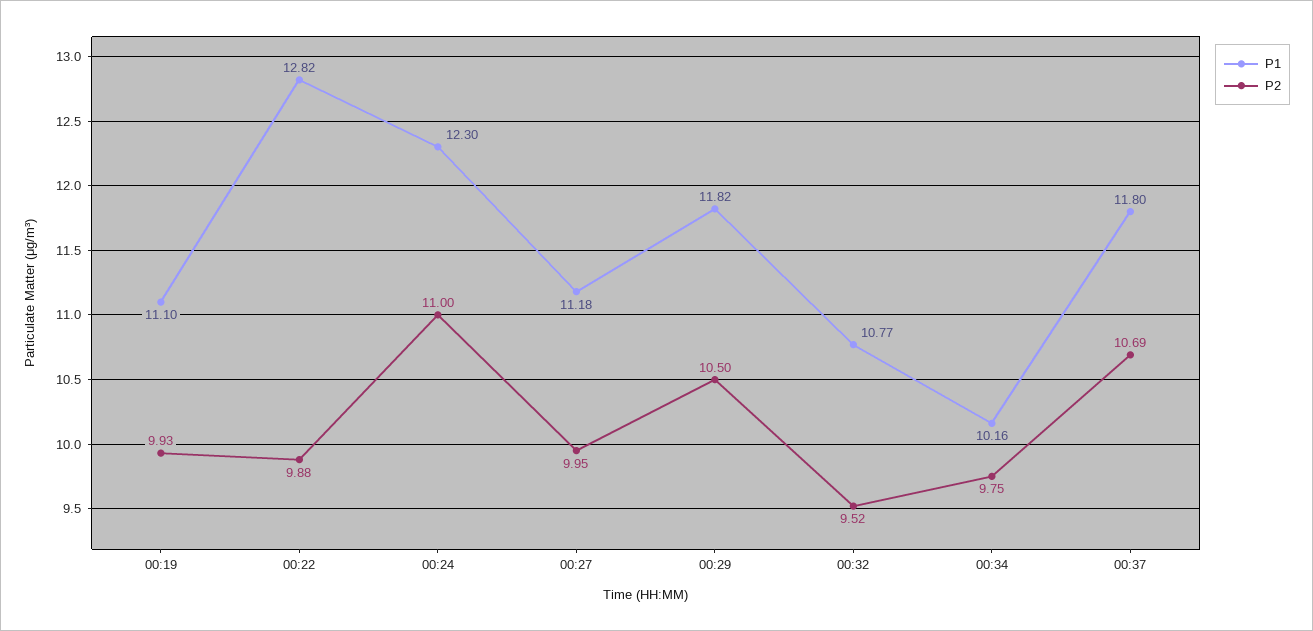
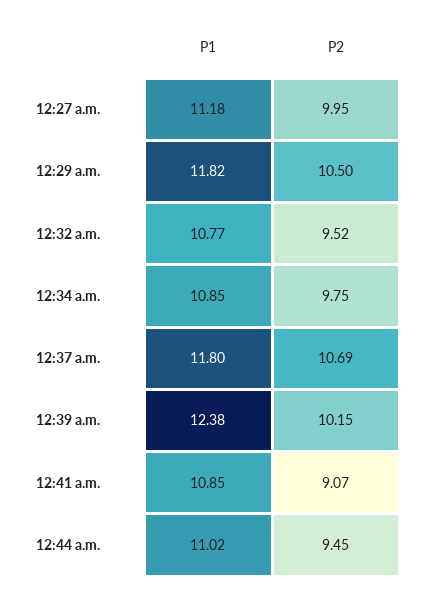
P1, 00:19: 11.1 -> none
P2, 00:19: 9.93 -> none
P1, 00:22: 12.82 -> none
P2, 00:22: 9.88 -> none
P1, 00:24: 12.3 -> none
P2, 00:24: 11 -> none
P1, 00:34: 10.16 -> 10.85
P1, 12:39 a.m.: none -> 12.38
P2, 12:39 a.m.: none -> 10.15
P1, 12:41 a.m.: none -> 10.85
P2, 12:41 a.m.: none -> 9.07
P1, 12:44 a.m.: none -> 11.02
P2, 12:44 a.m.: none -> 9.45

